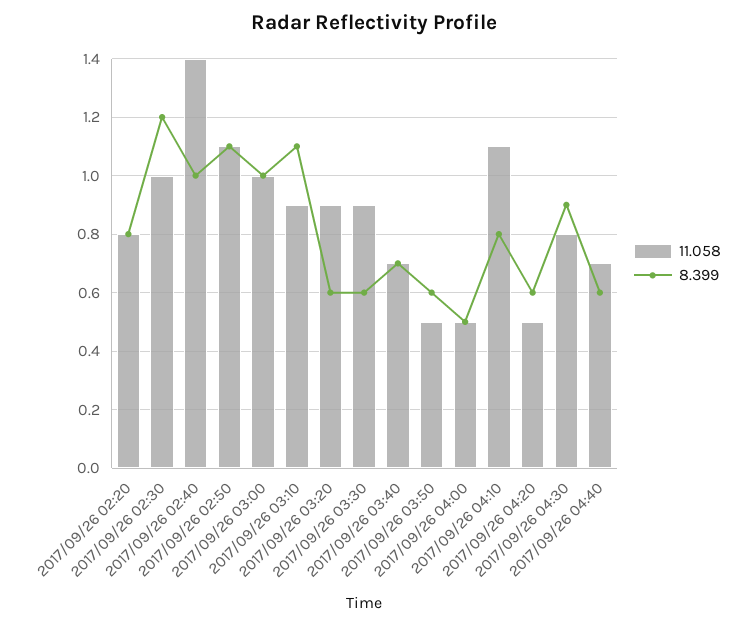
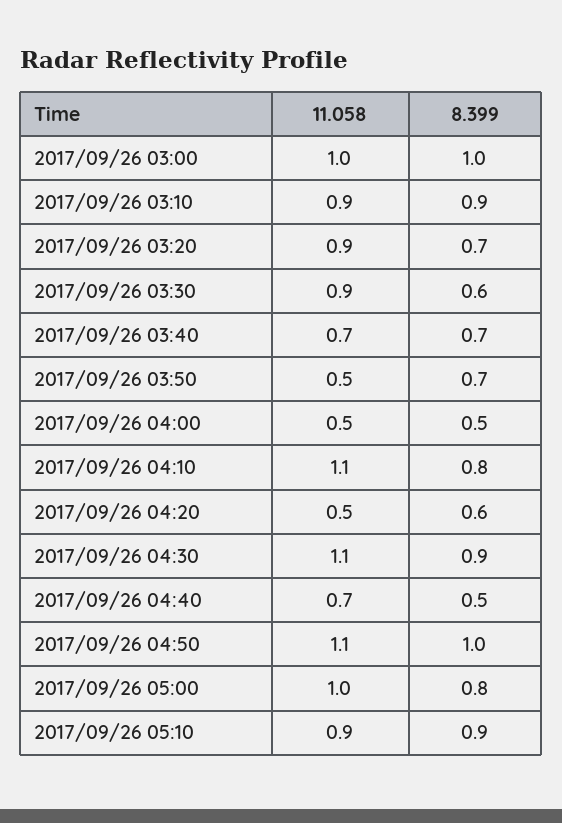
11.058, 2017/09/26 02:20: 0.8 -> none
8.399, 2017/09/26 02:20: 0.8 -> none
11.058, 2017/09/26 02:30: 1 -> none
8.399, 2017/09/26 02:30: 1.2 -> none
11.058, 2017/09/26 02:40: 1.4 -> none
8.399, 2017/09/26 02:40: 1 -> none
11.058, 2017/09/26 02:50: 1.1 -> none
8.399, 2017/09/26 02:50: 1.1 -> none
8.399, 2017/09/26 03:10: 1.1 -> 0.9
8.399, 2017/09/26 03:20: 0.6 -> 0.7
8.399, 2017/09/26 03:50: 0.6 -> 0.7
11.058, 2017/09/26 04:30: 0.8 -> 1.1
8.399, 2017/09/26 04:40: 0.6 -> 0.5
11.058, 2017/09/26 04:50: none -> 1.1
8.399, 2017/09/26 04:50: none -> 1
11.058, 2017/09/26 05:00: none -> 1
8.399, 2017/09/26 05:00: none -> 0.8
11.058, 2017/09/26 05:10: none -> 0.9
8.399, 2017/09/26 05:10: none -> 0.9

